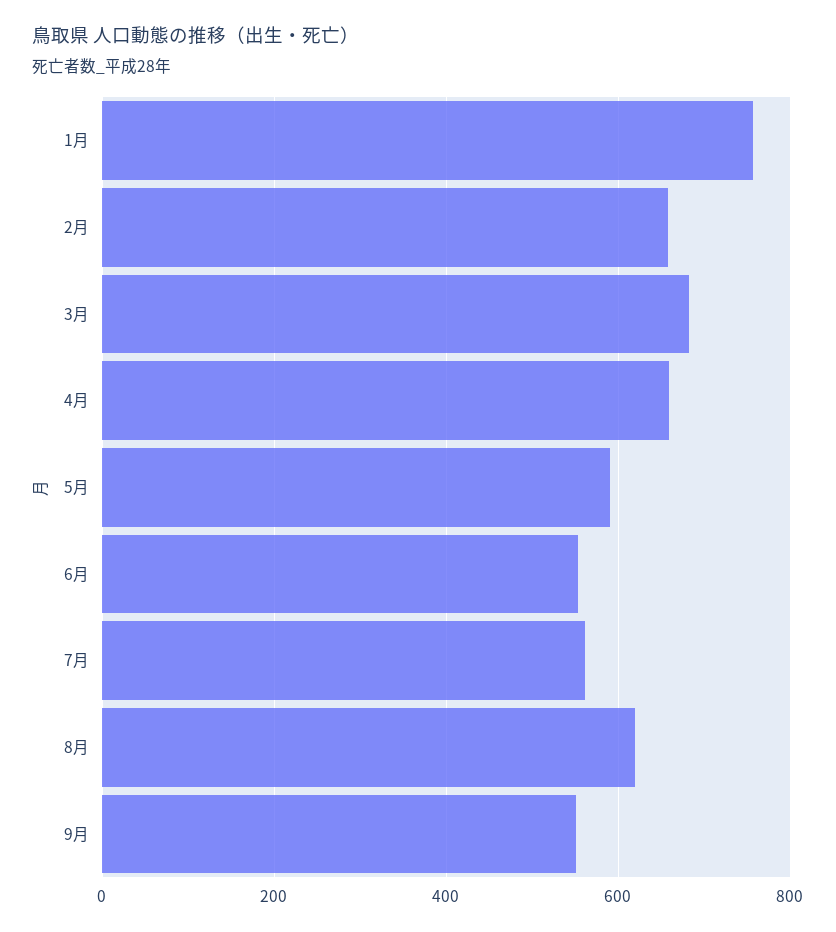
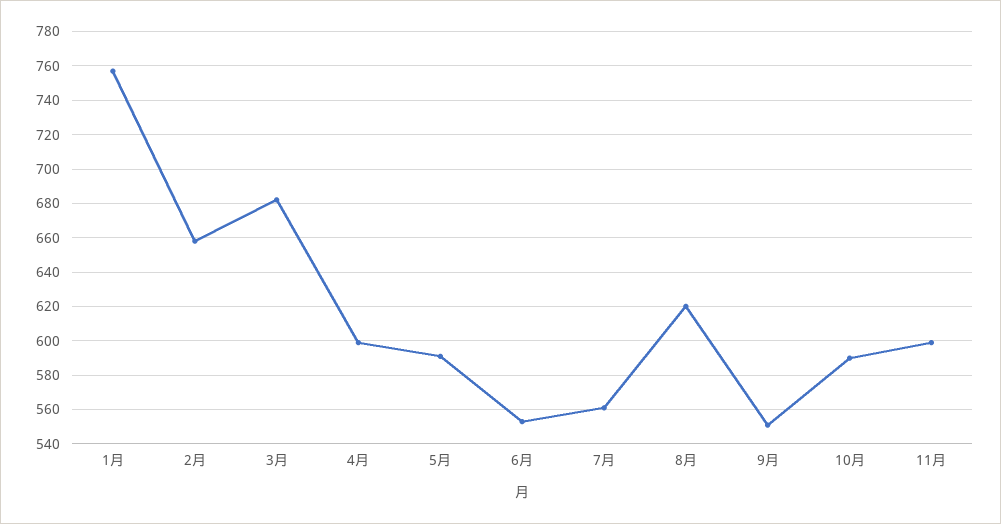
4月: 660 -> 600
10月: none -> 590
11月: none -> 600

